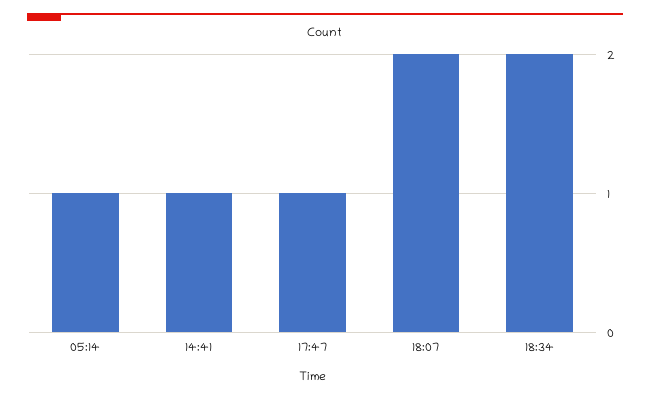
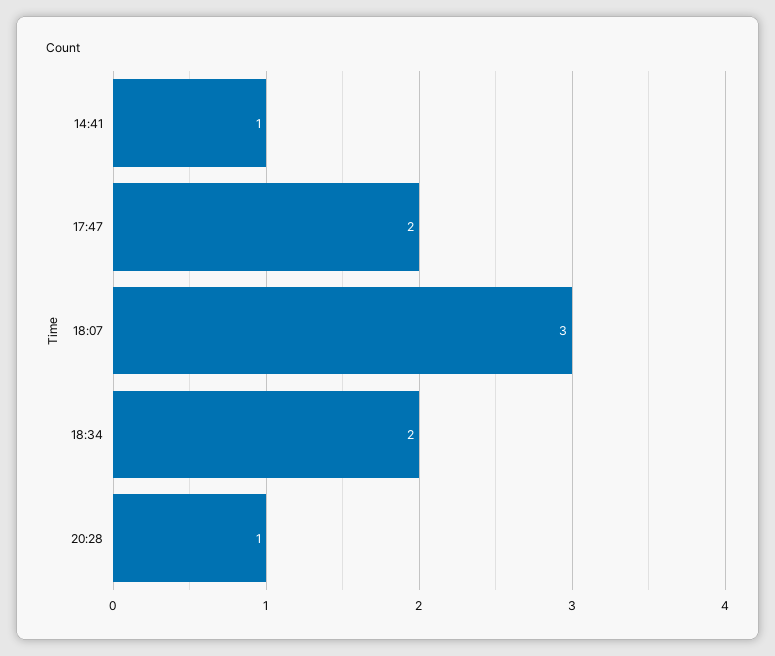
05:14: 1 -> none
17:47: 1 -> 2
18:07: 2 -> 3
20:28: none -> 1

